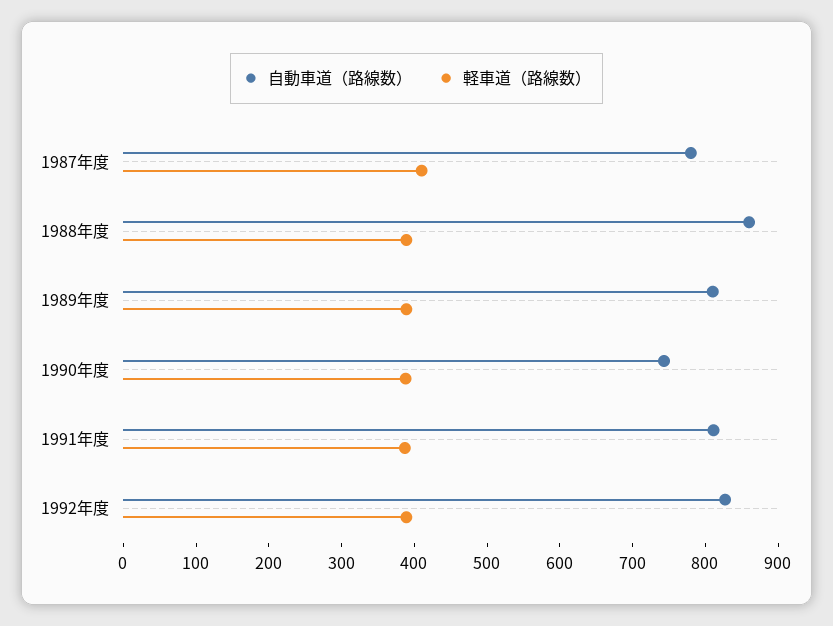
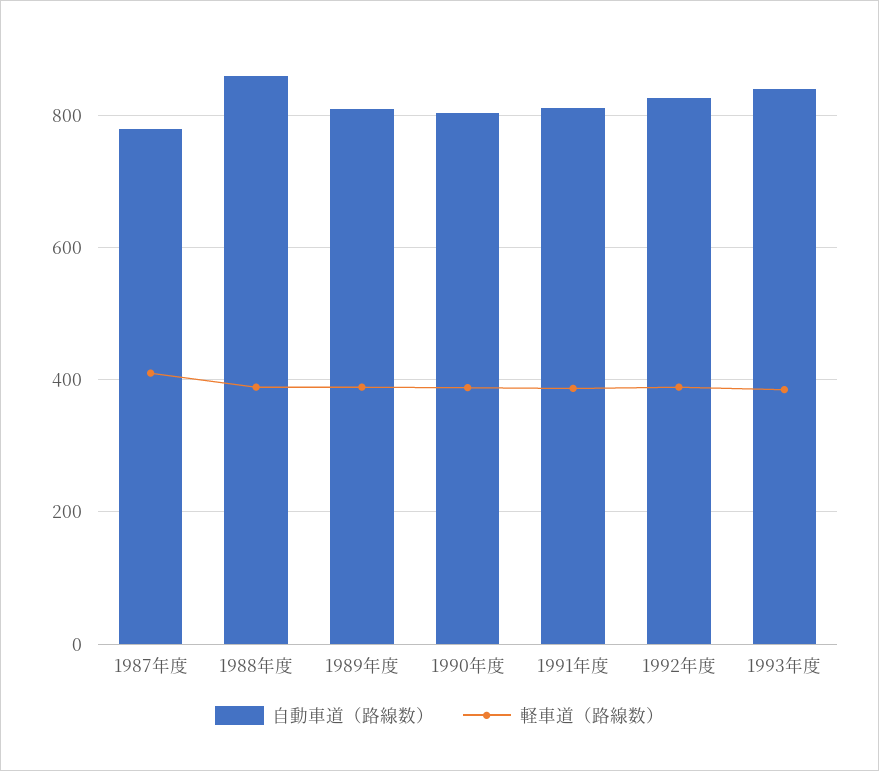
自動車道（路線数）, 1990年度: 740 -> 800
自動車道（路線数）, 1993年度: none -> 840
軽車道（路線数）, 1993年度: none -> 380

